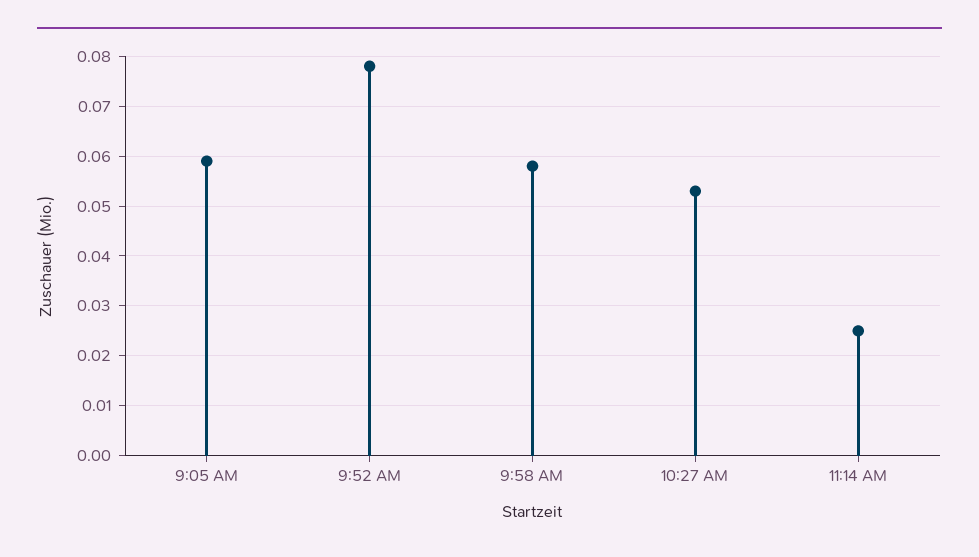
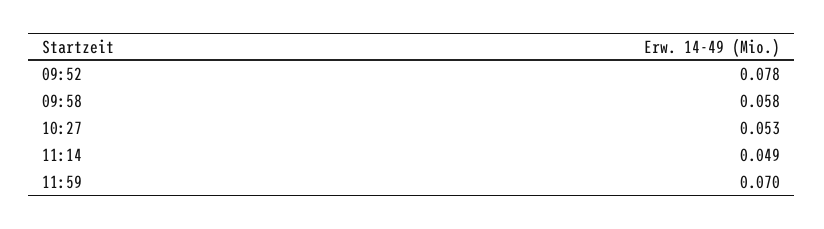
9:05 AM: 0.06 -> none
11:14 AM: 0.025 -> 0.049
11:59: none -> 0.07

